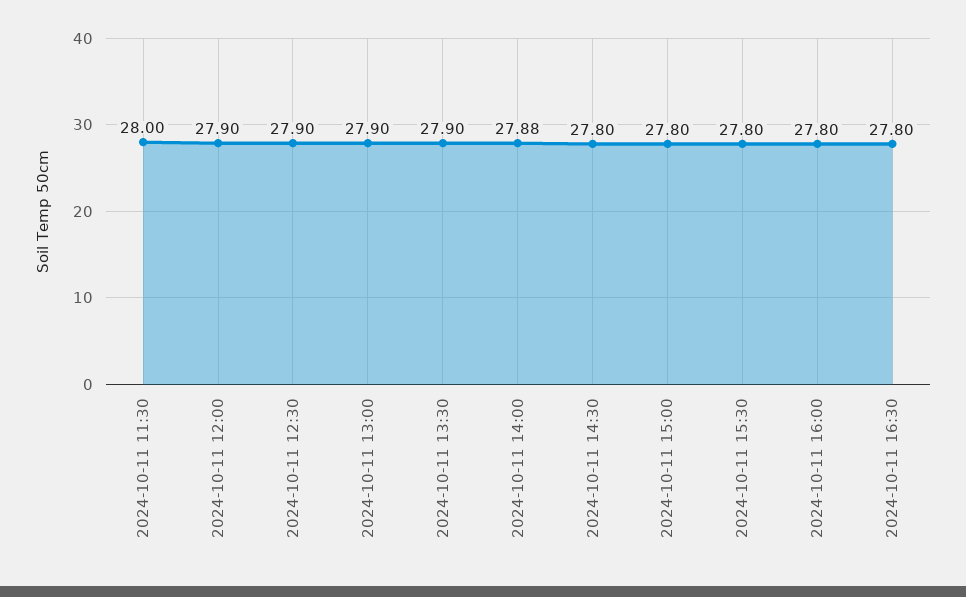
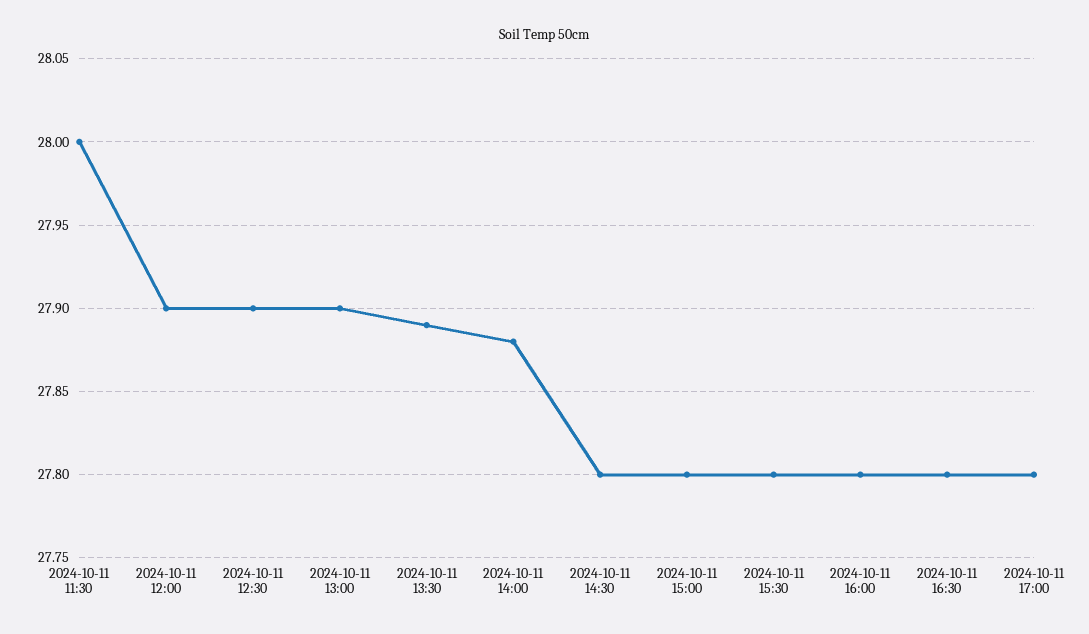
2024-10-11 13:30: 27.9 -> 27.89
2024-10-11 17:00: none -> 27.8

